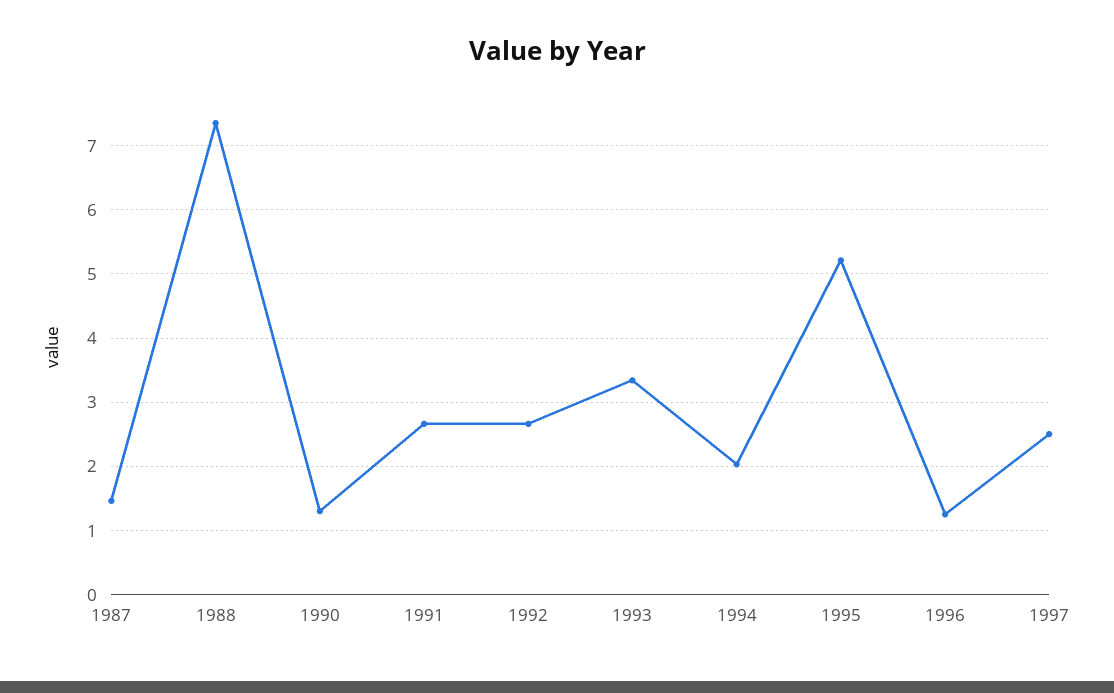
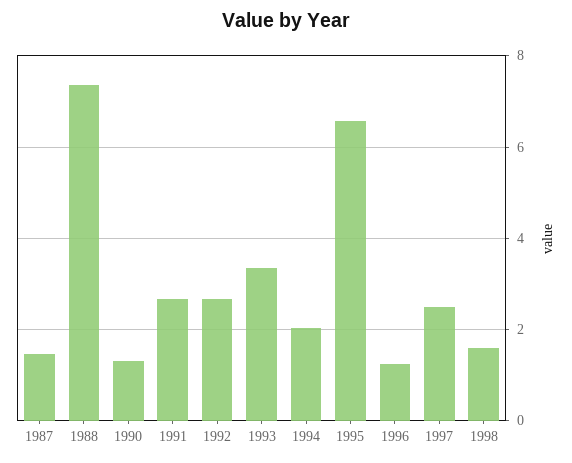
1995: 5.2 -> 6.6
1998: none -> 1.6

